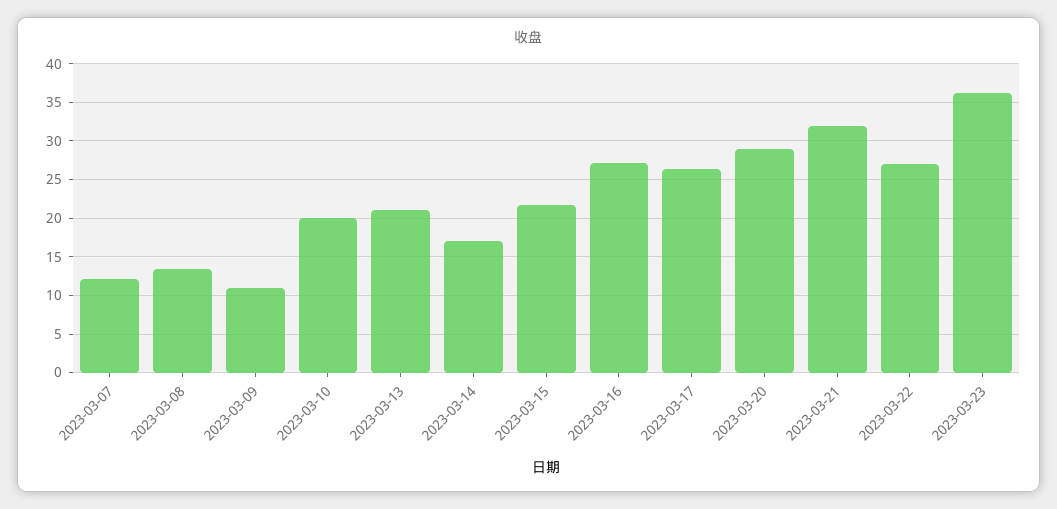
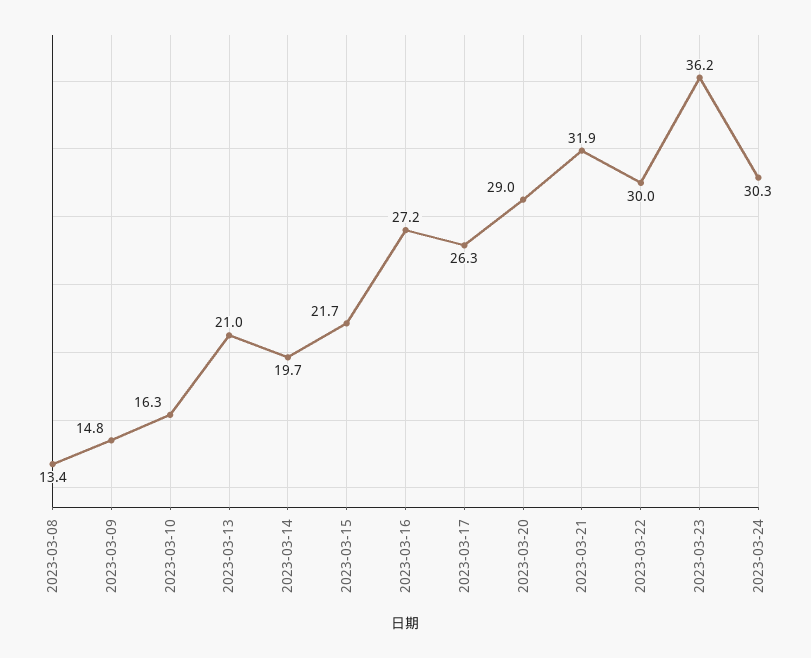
2023-03-07: 12 -> none
2023-03-09: 11 -> 14.8
2023-03-10: 20 -> 16.3
2023-03-14: 17 -> 19.7
2023-03-22: 27 -> 30
2023-03-24: none -> 30.3

